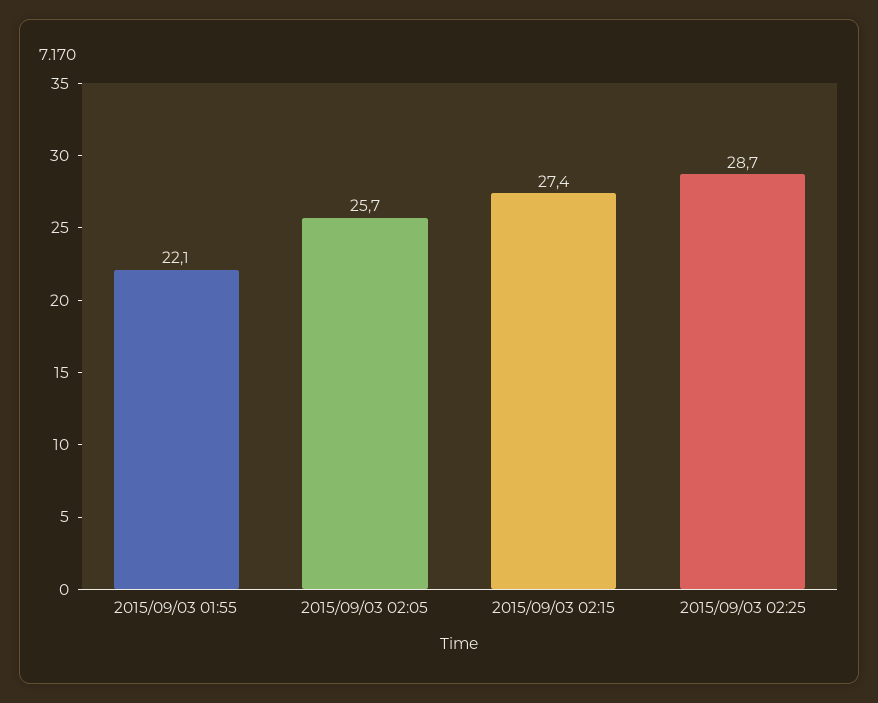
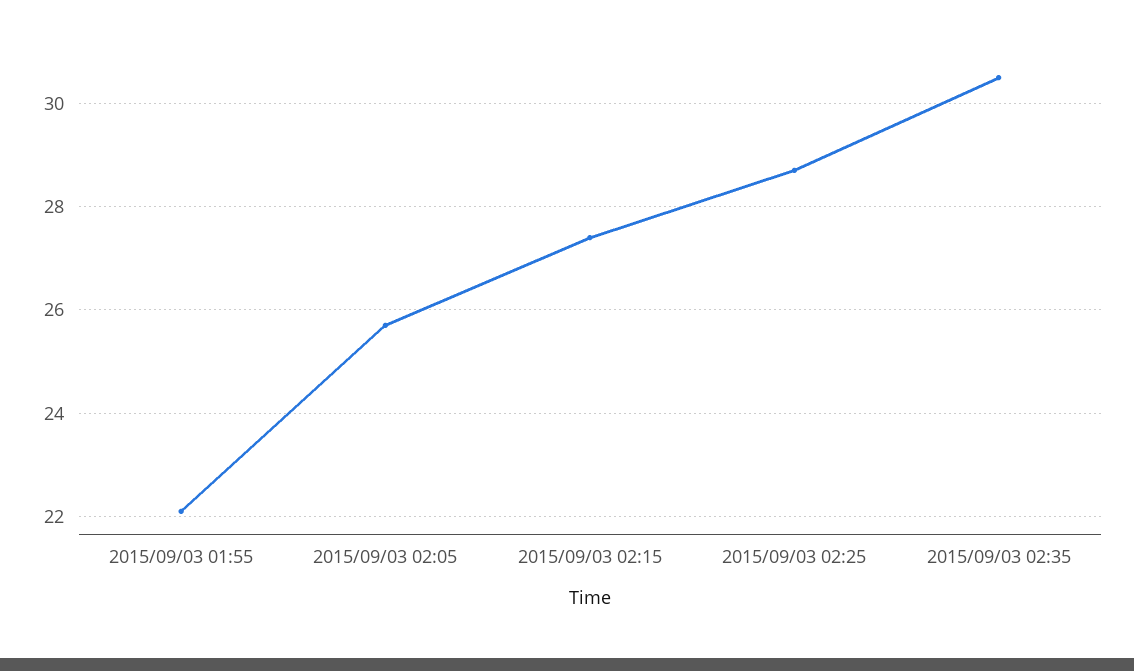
2015/09/03 02:35: none -> 30.5

